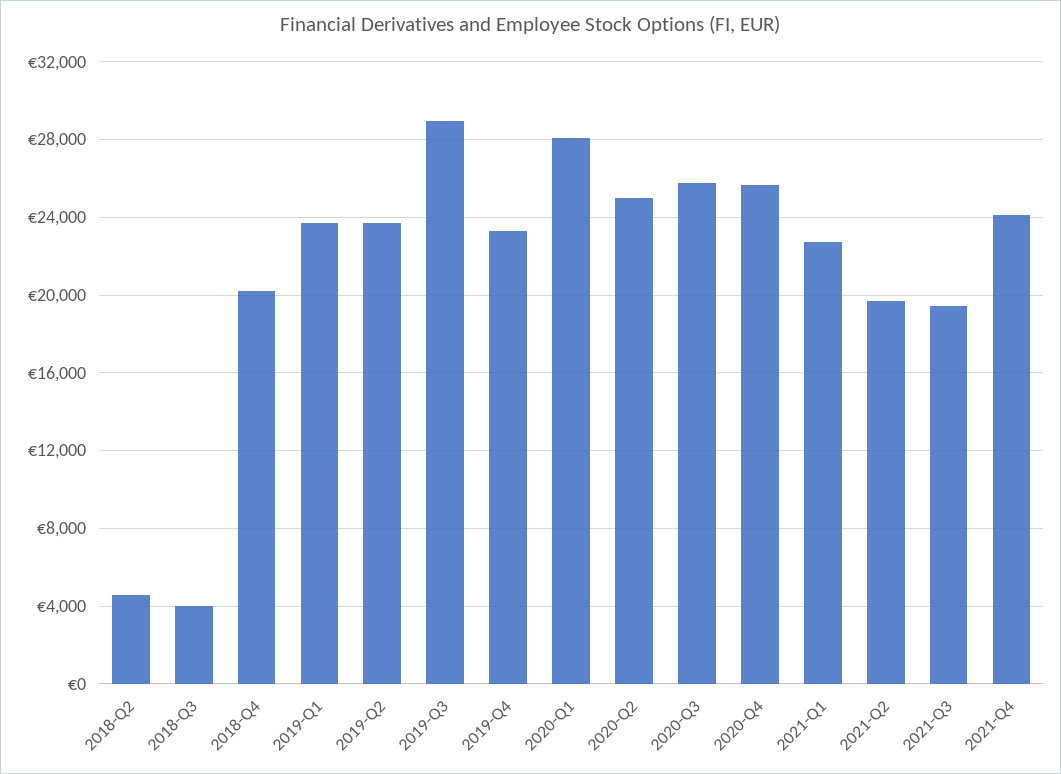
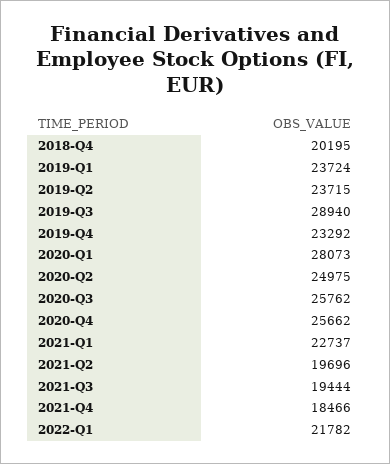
2018-Q2: 4500 -> none
2018-Q3: 4000 -> none
2021-Q4: 24000 -> 18466
2022-Q1: none -> 21782

